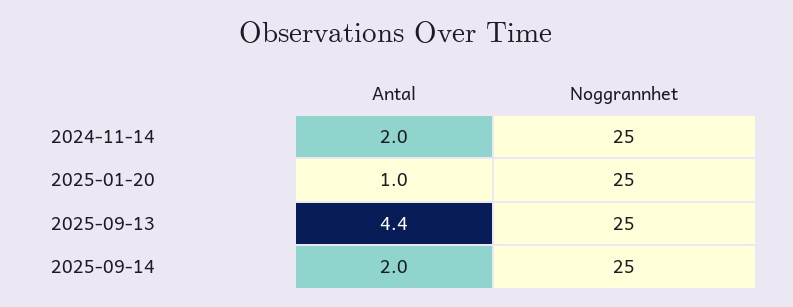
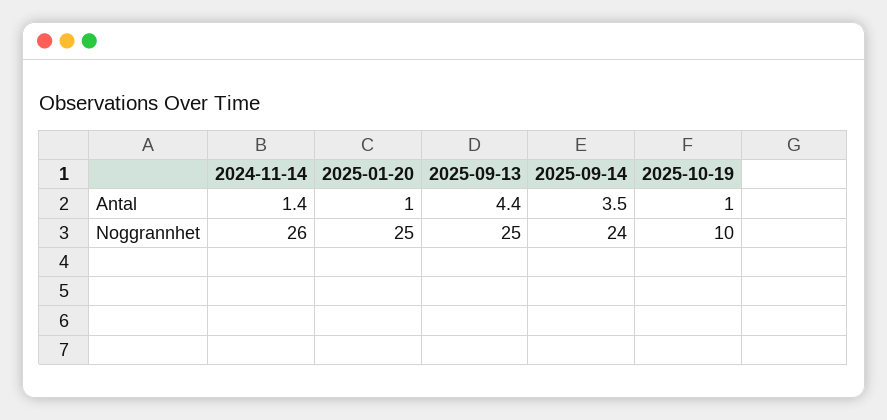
Antal, 2024-11-14: 2 -> 1.4
Noggrannhet, 2024-11-14: 25 -> 26
Antal, 2025-09-14: 2 -> 3.5
Noggrannhet, 2025-09-14: 25 -> 24
Antal, 2025-10-19: none -> 1
Noggrannhet, 2025-10-19: none -> 10

